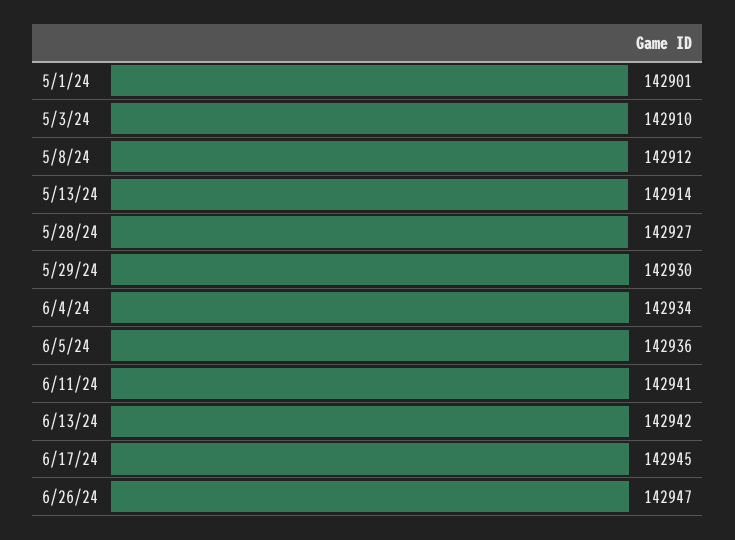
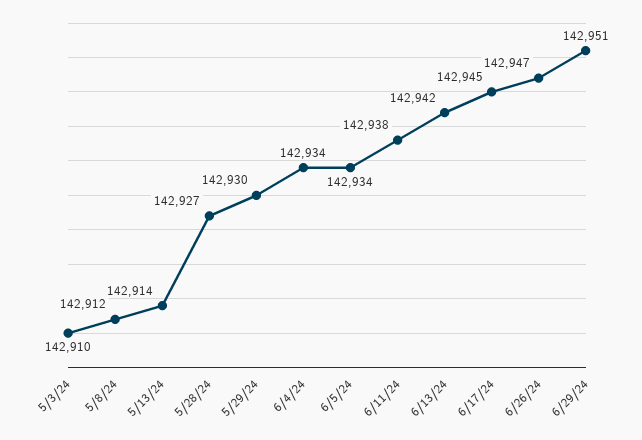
5/1/24: 142901 -> none
6/5/24: 142936 -> 142934
6/11/24: 142941 -> 142938
6/29/24: none -> 142951

